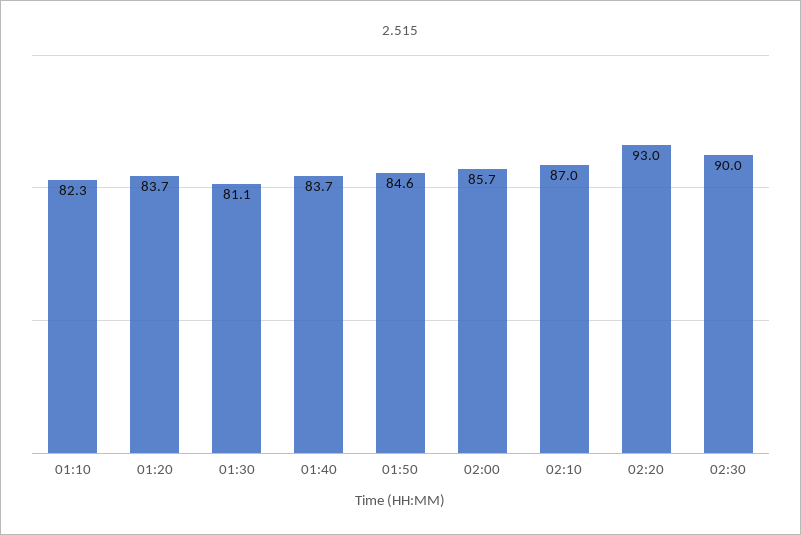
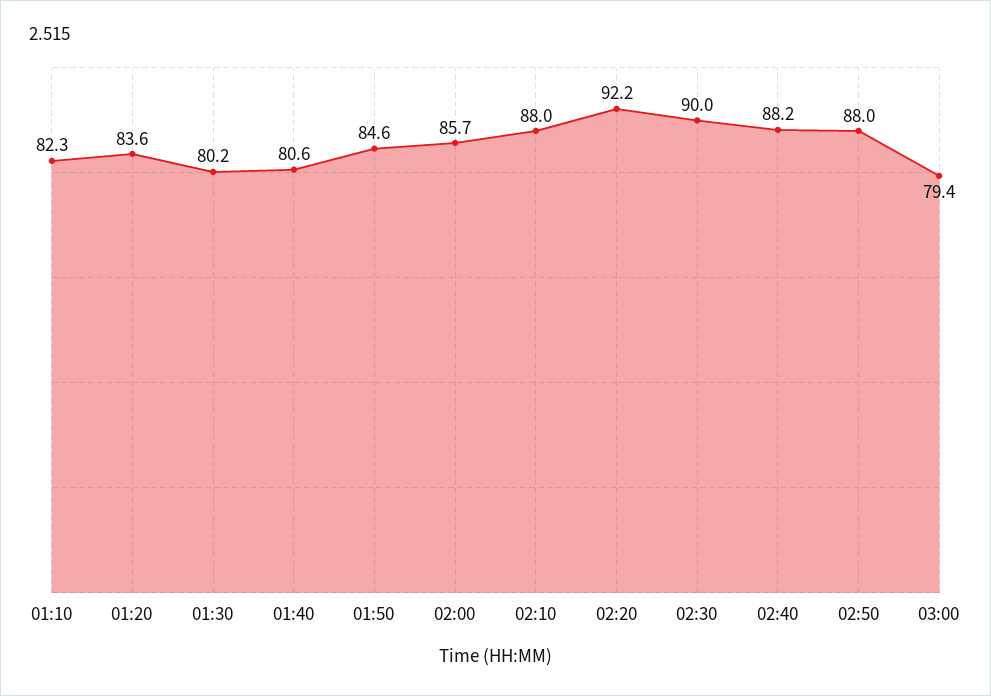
01:20: 83.7 -> 83.6
01:30: 81.1 -> 80.2
01:40: 83.7 -> 80.6
02:10: 87 -> 88
02:20: 93 -> 92.2
02:40: none -> 88.2
02:50: none -> 88
03:00: none -> 79.4

